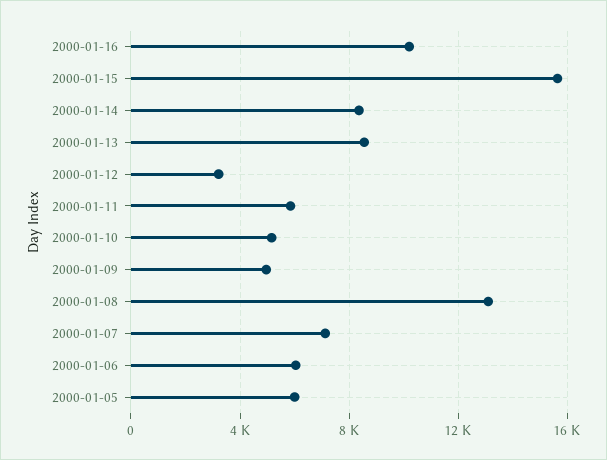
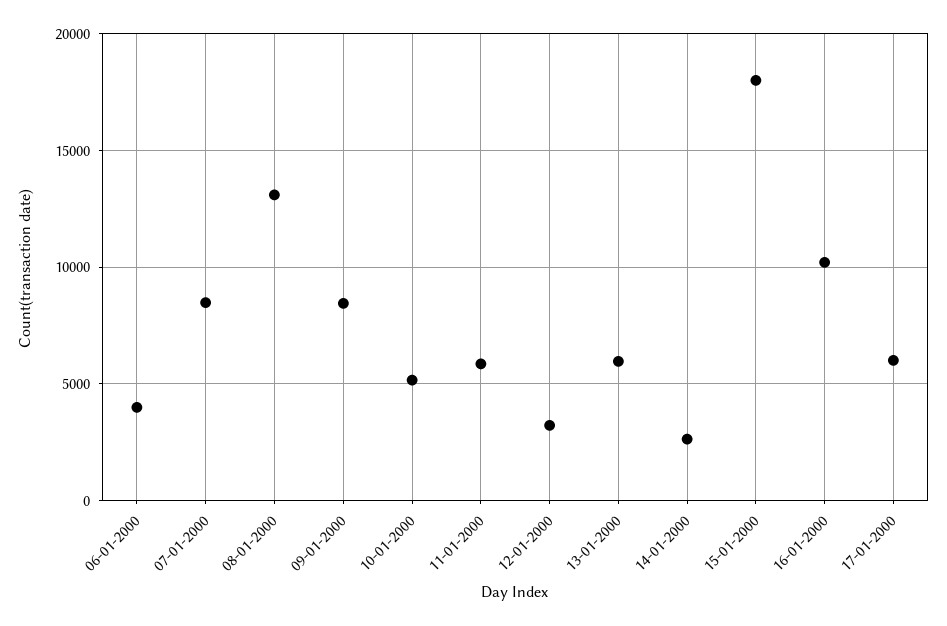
2000-01-15: 15500 -> 18000
2000-01-14: 8500 -> 2500
2000-01-13: 8500 -> 6000
2000-01-09: 5000 -> 8500
2000-01-07: 7000 -> 8500
2000-01-06: 6000 -> 4000
2000-01-05: 6000 -> none
17-01-2000: none -> 6000

